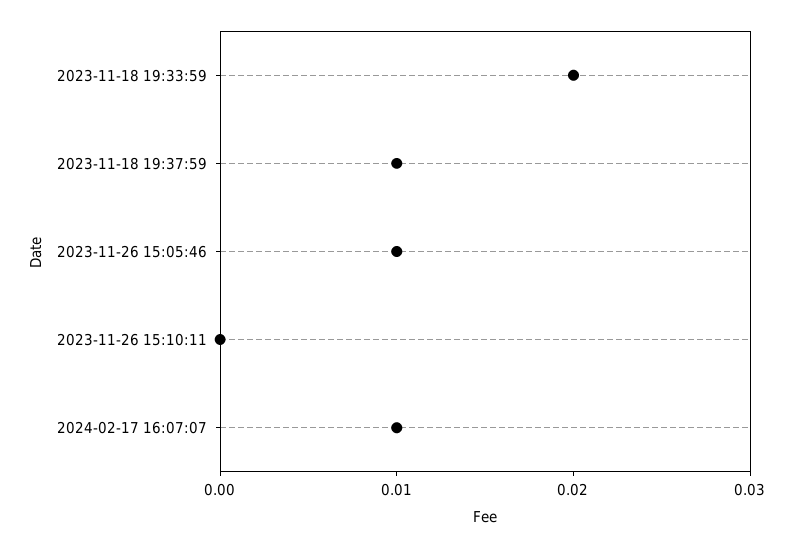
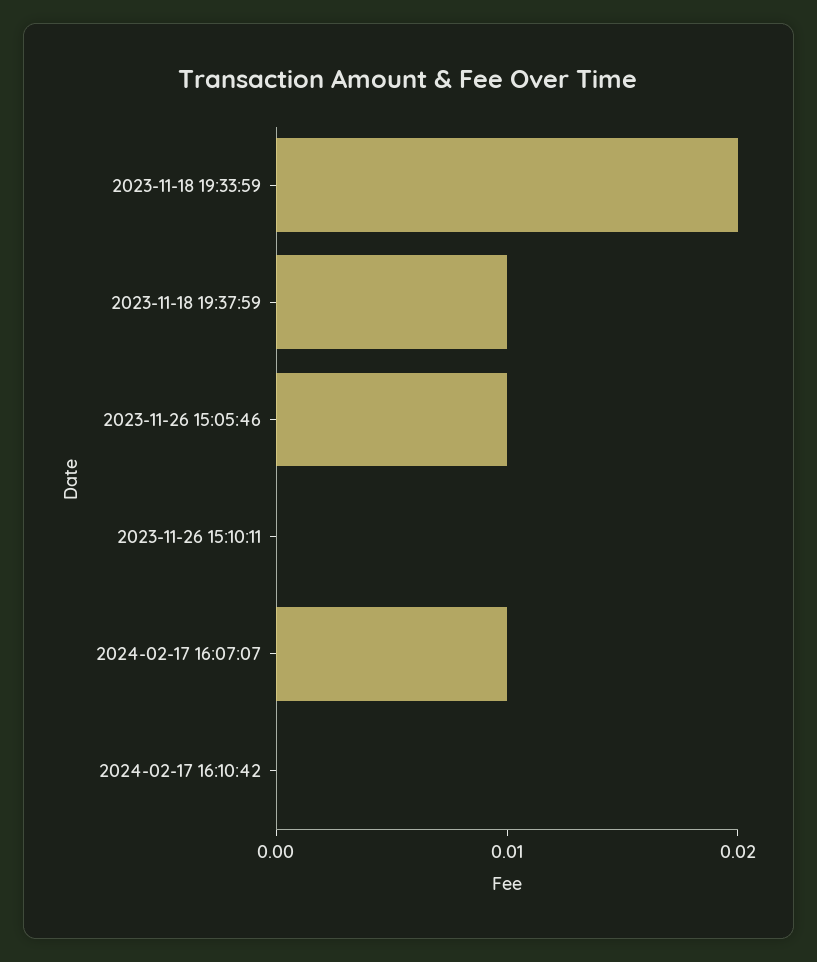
2024-02-17 16:10:42: none -> 0

